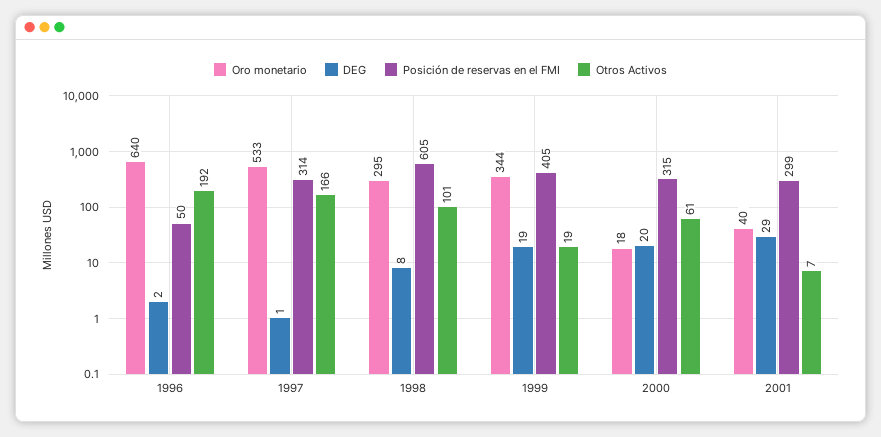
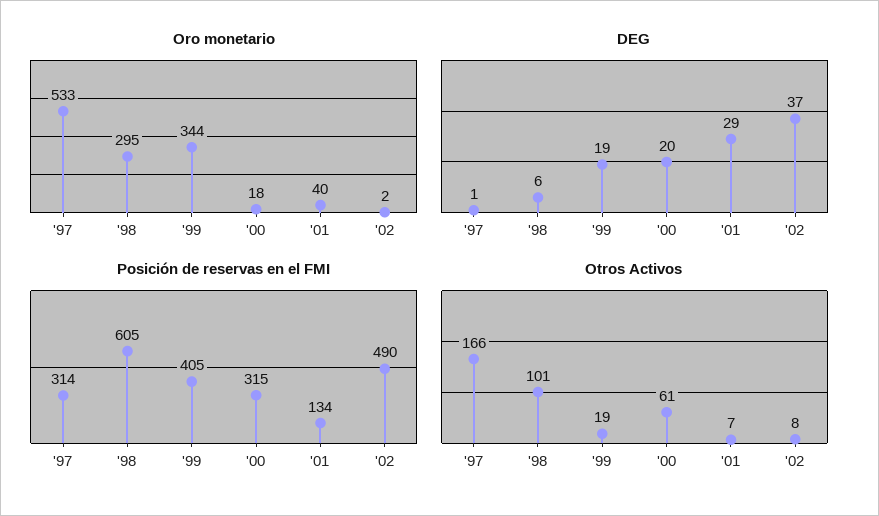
Oro monetario, 1996: 640 -> none
DEG, 1996: 2 -> none
Posición de reservas en el FMI, 1996: 50 -> none
Otros Activos, 1996: 192 -> none
DEG, 1998: 8 -> 6
Posición de reservas en el FMI, 2001: 299 -> 134
Oro monetario, '02: none -> 2
DEG, '02: none -> 37
Posición de reservas en el FMI, '02: none -> 490
Otros Activos, '02: none -> 8

